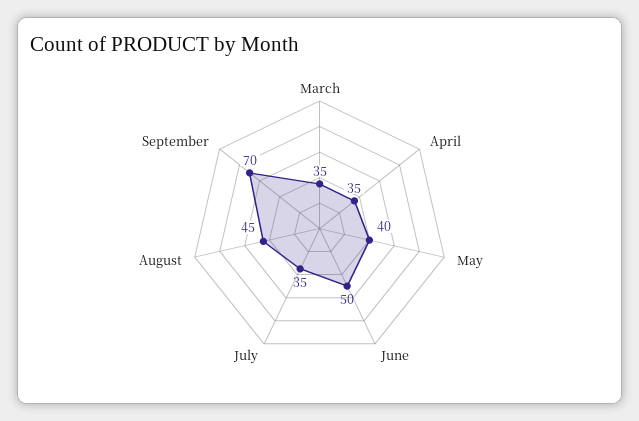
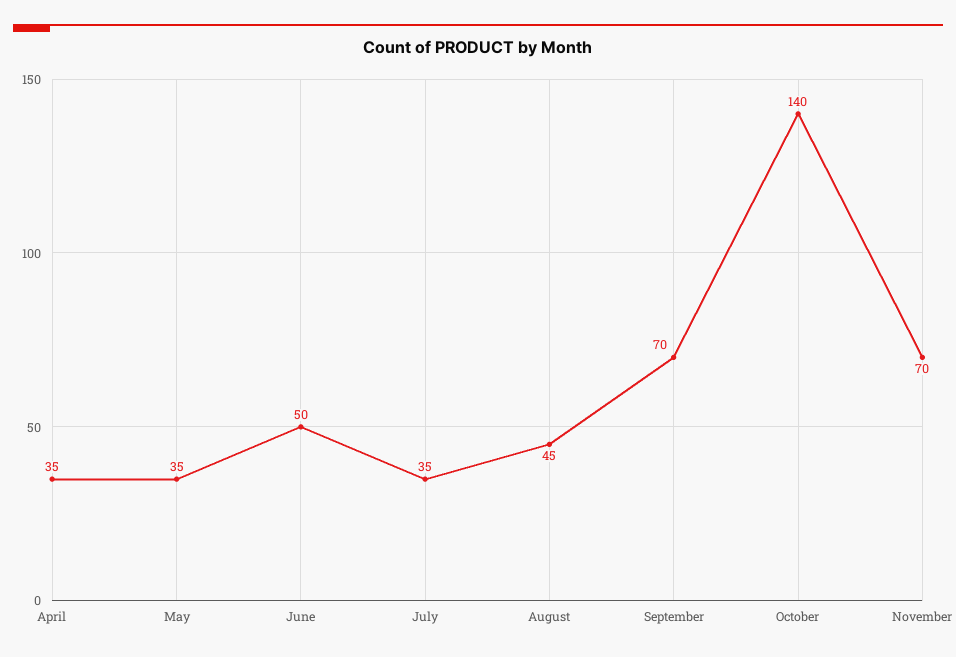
March: 35 -> none
May: 40 -> 35
October: none -> 140
November: none -> 70

